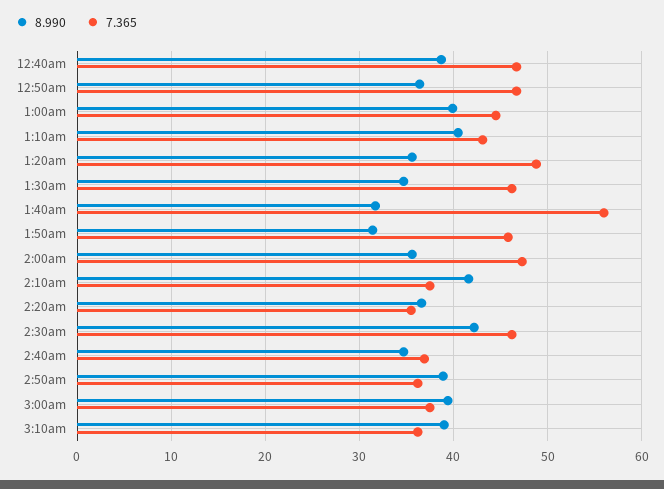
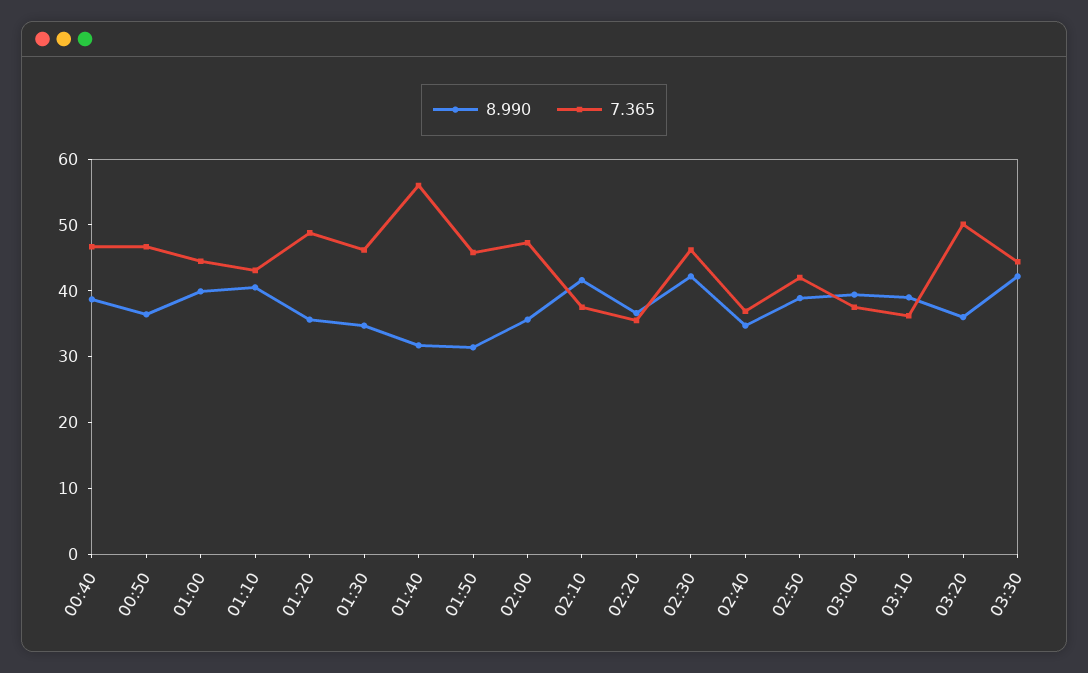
7.365, 2:50am: 36 -> 42
8.990, 03:20: none -> 36
7.365, 03:20: none -> 50
8.990, 03:30: none -> 42
7.365, 03:30: none -> 44

